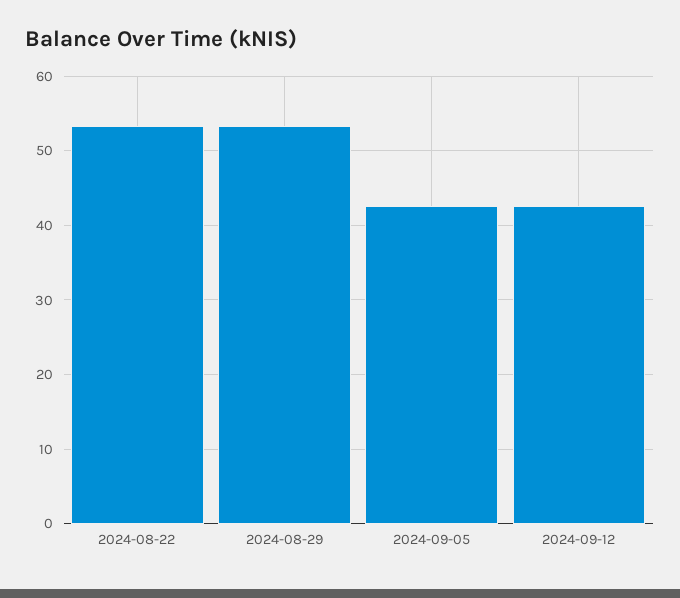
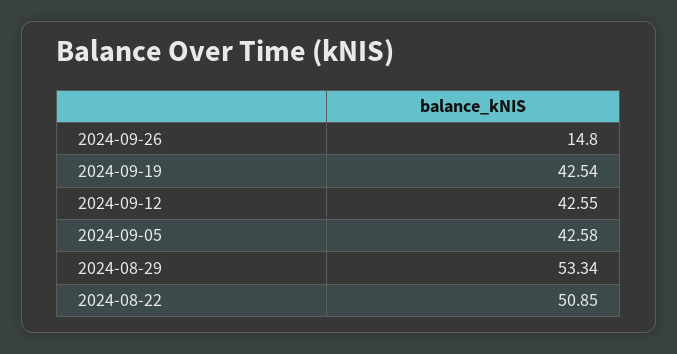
2024-08-22: 53 -> 50.85
2024-09-26: none -> 14.8
2024-09-19: none -> 42.54

